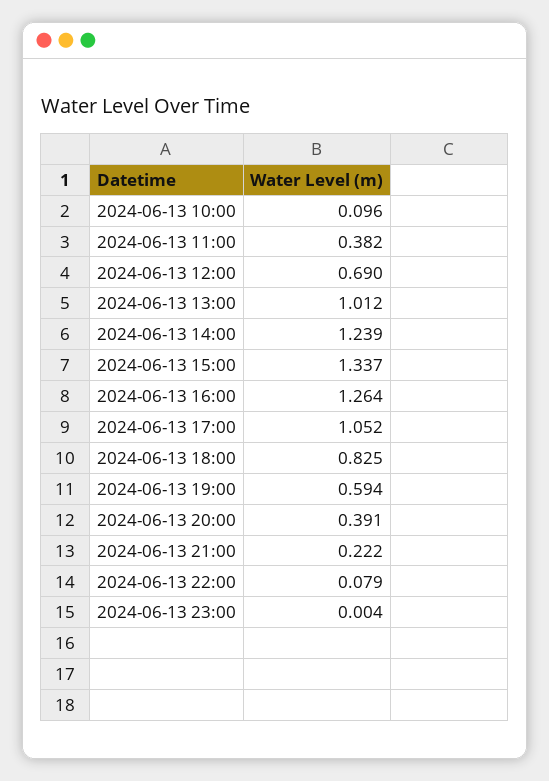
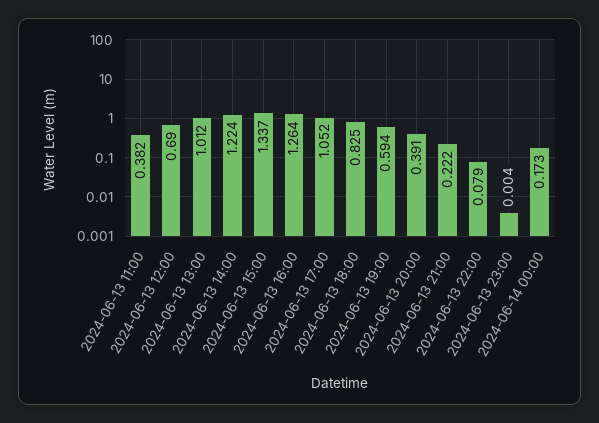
2024-06-13 10:00: 0.096 -> none
2024-06-13 14:00: 1.239 -> 1.224
2024-06-14 00:00: none -> 0.173

